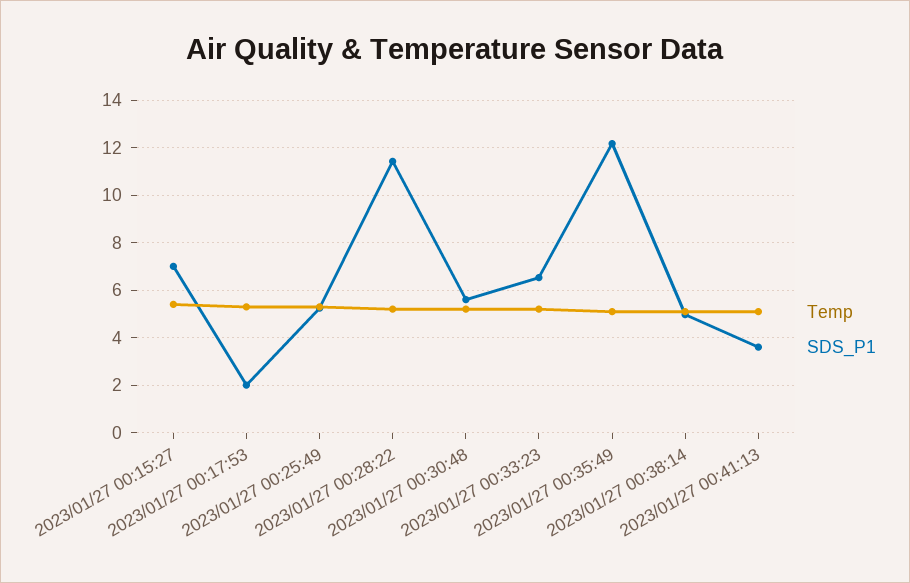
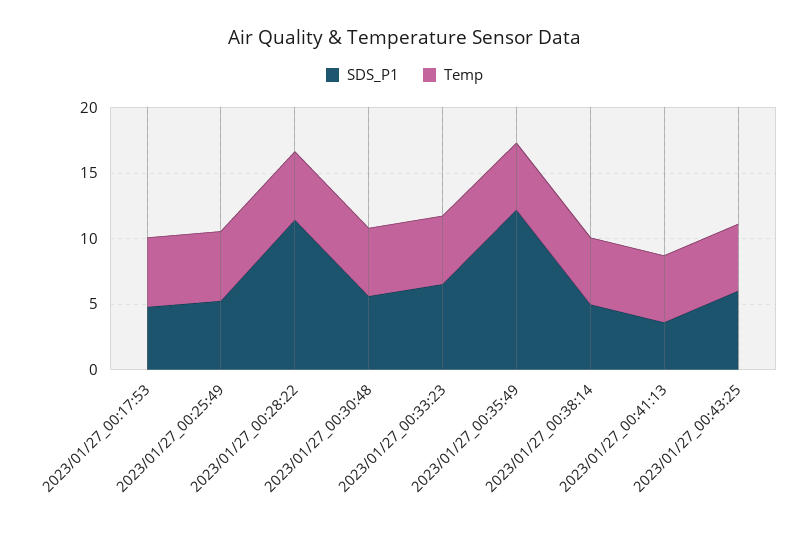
Temp, 2023/01/27 00:15:27: 5.5 -> none
SDS_P1, 2023/01/27 00:15:27: 7 -> none
SDS_P1, 2023/01/27 00:17:53: 2 -> 5
SDS_P1, 2023/01/27_00:43:25: none -> 6
Temp, 2023/01/27_00:43:25: none -> 5

